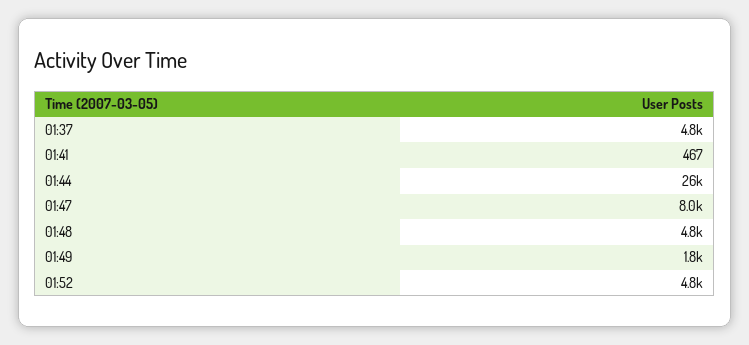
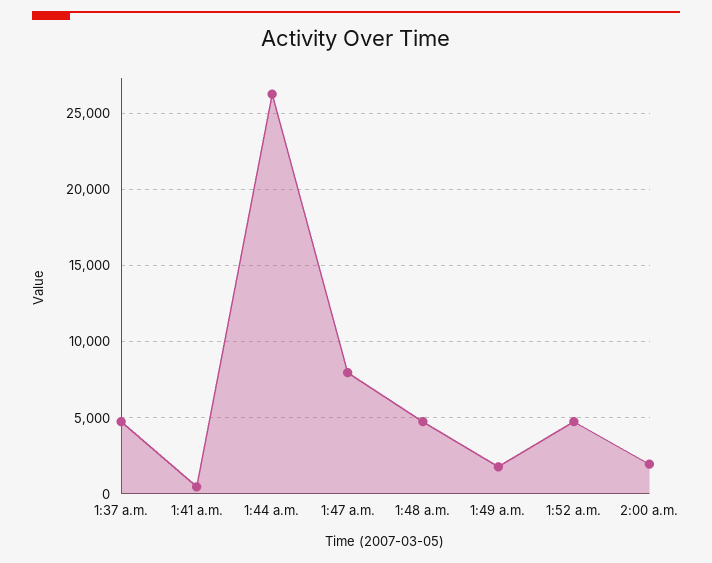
2:00 a.m.: none -> 2000

